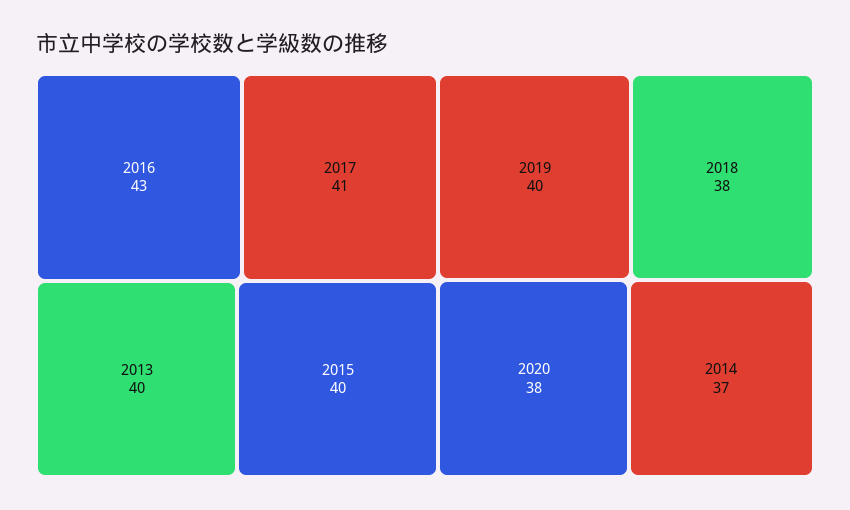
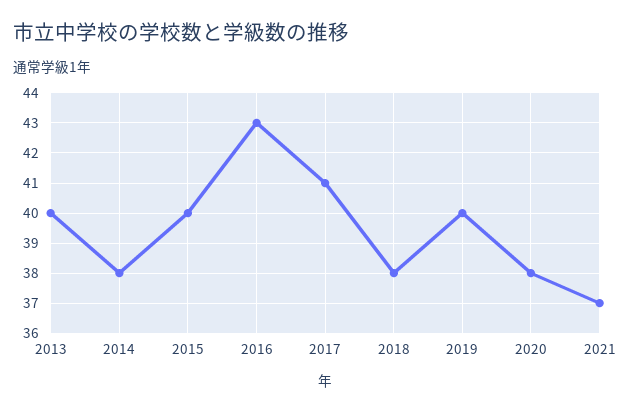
2014: 37 -> 38
2021: none -> 37

